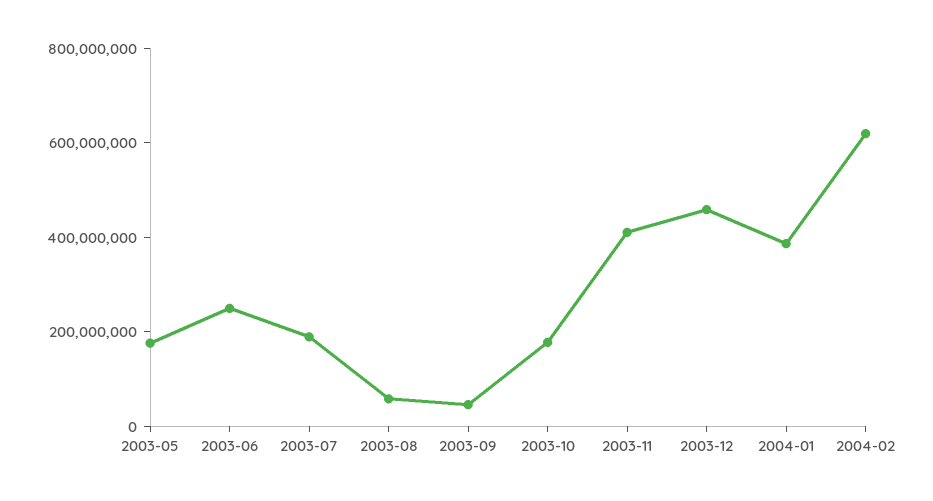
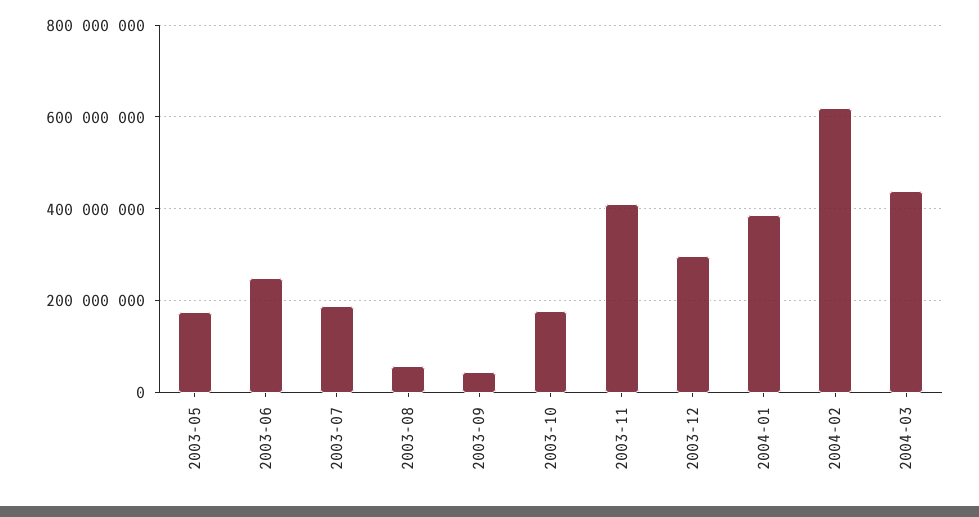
2003-12: 450000000 -> 300000000
2004-03: none -> 440000000

